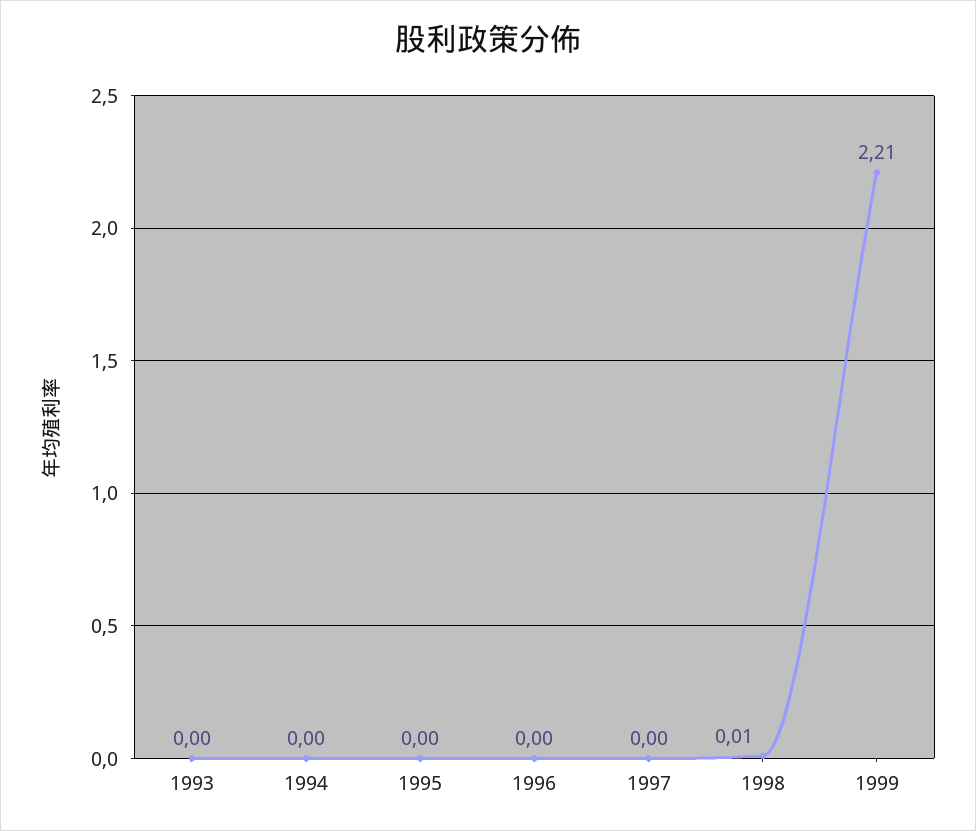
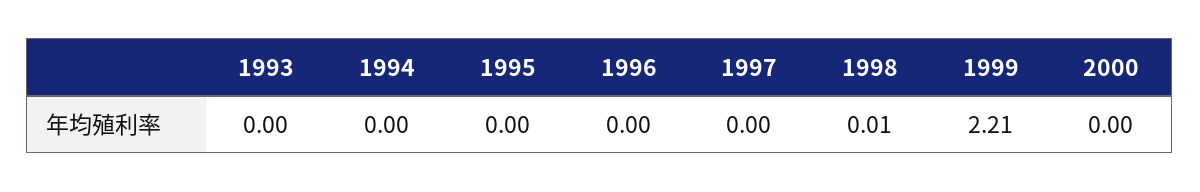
2000: none -> 0

